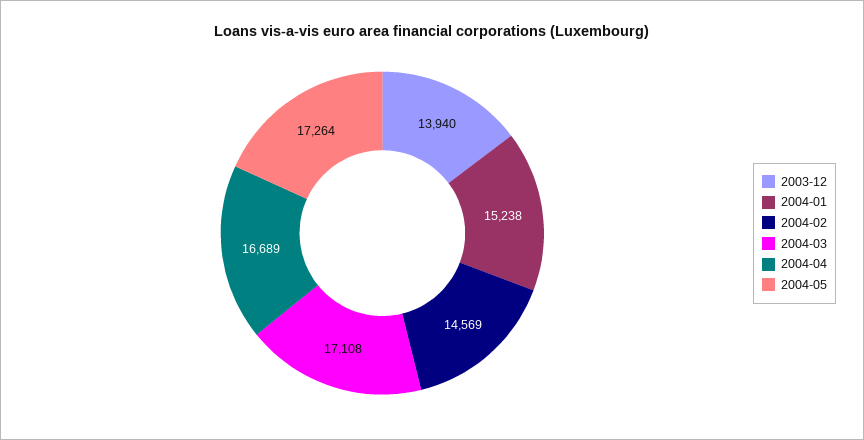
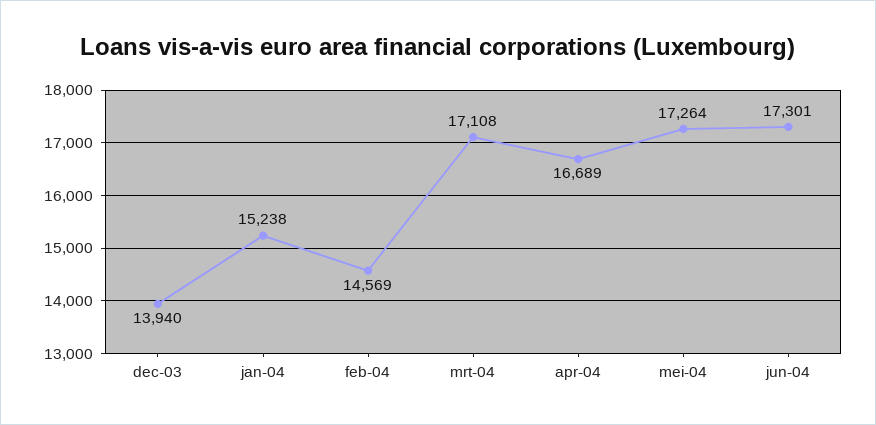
jun-04: none -> 17301

